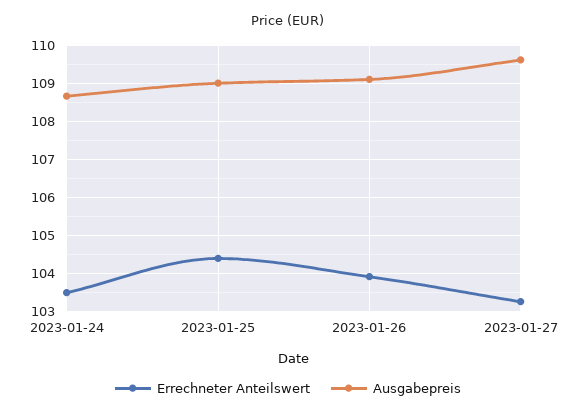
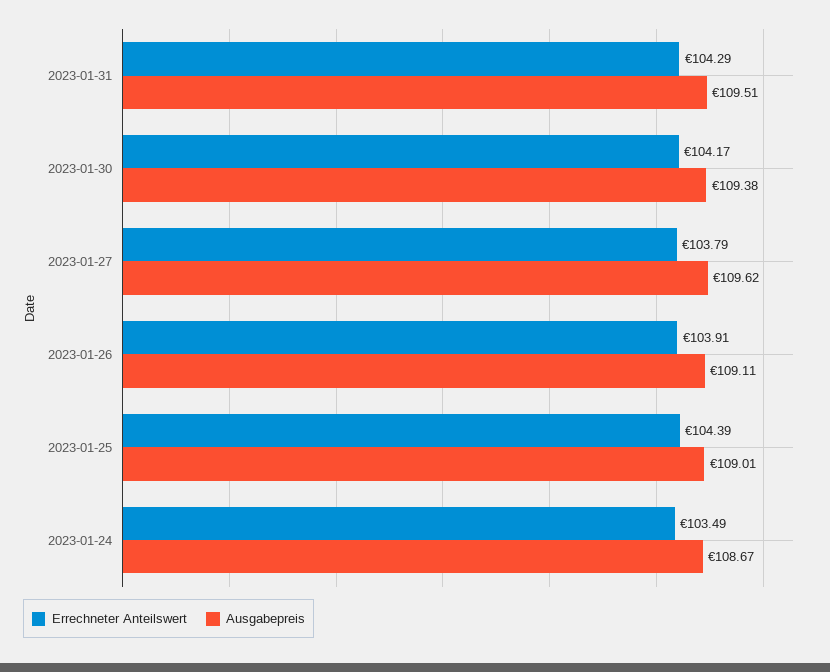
Errechneter Anteilswert, 2023-01-27: 103.2 -> 103.79
Errechneter Anteilswert, 2023-01-31: none -> 104.29
Ausgabepreis, 2023-01-31: none -> 109.51
Errechneter Anteilswert, 2023-01-30: none -> 104.17
Ausgabepreis, 2023-01-30: none -> 109.38

